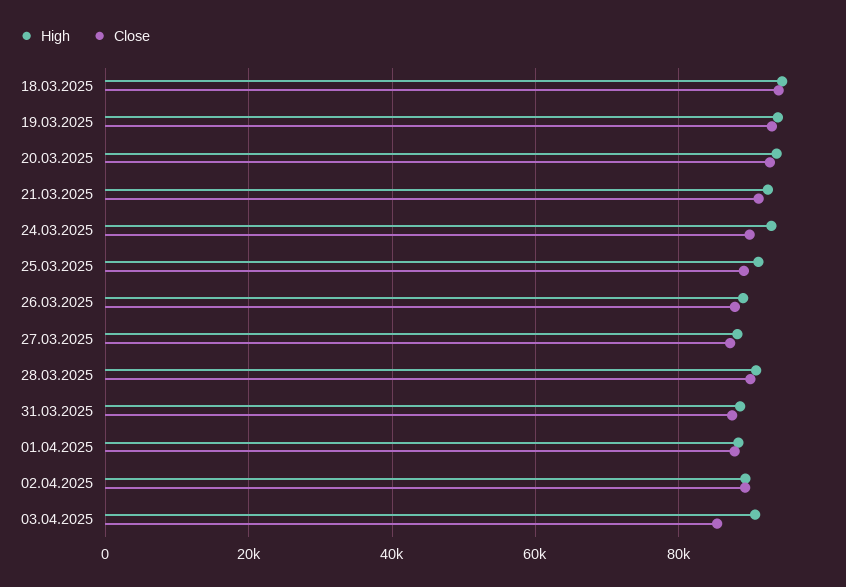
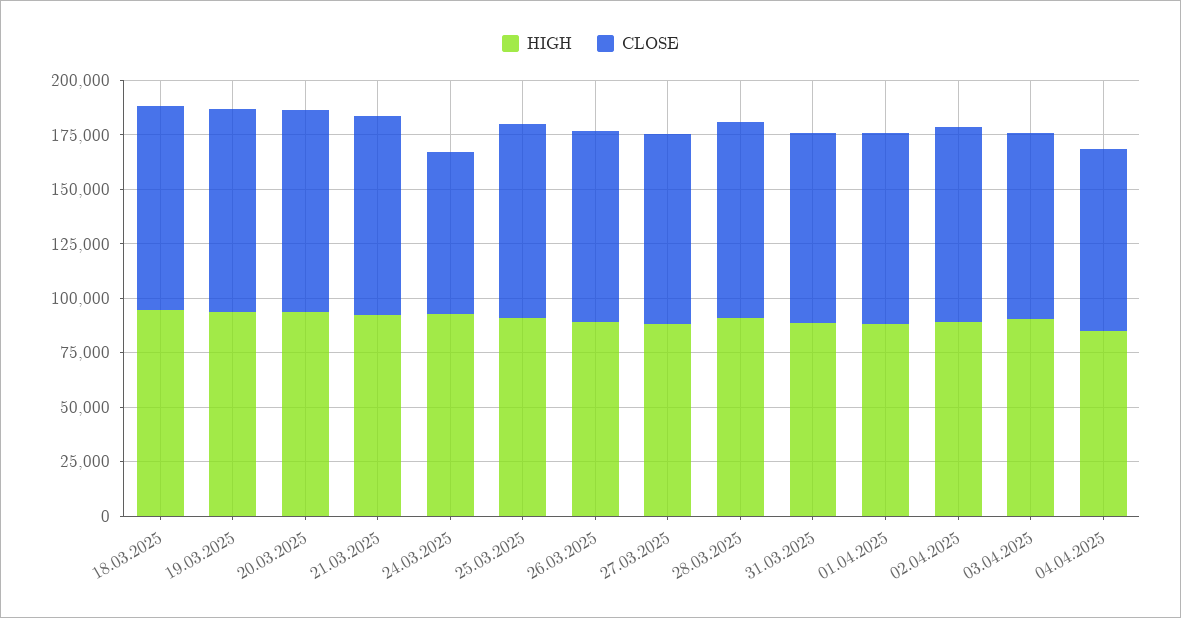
Close, 24.03.2025: 90000 -> 75000
High, 04.04.2025: none -> 85000
Close, 04.04.2025: none -> 85000

